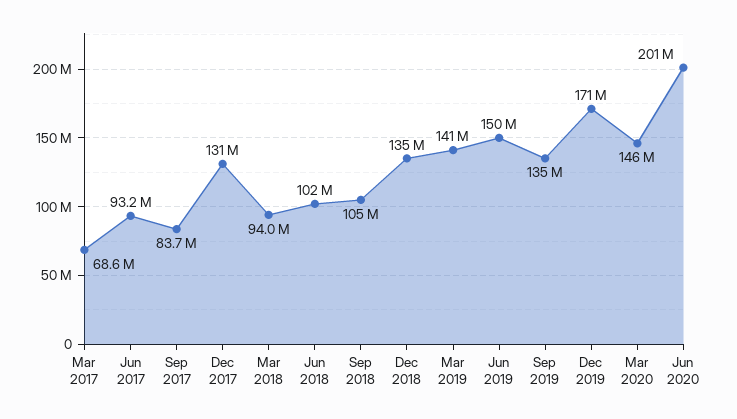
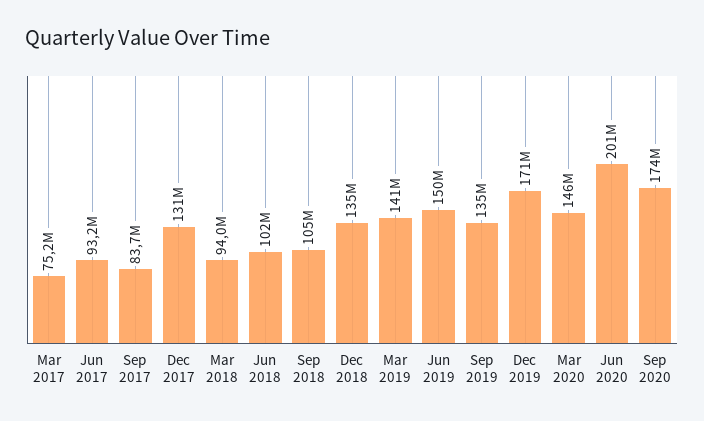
Mar 2017: 68600000 -> 75200000
Sep 2020: none -> 174000000

